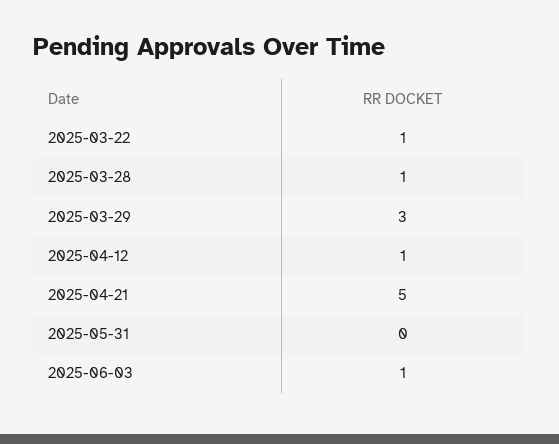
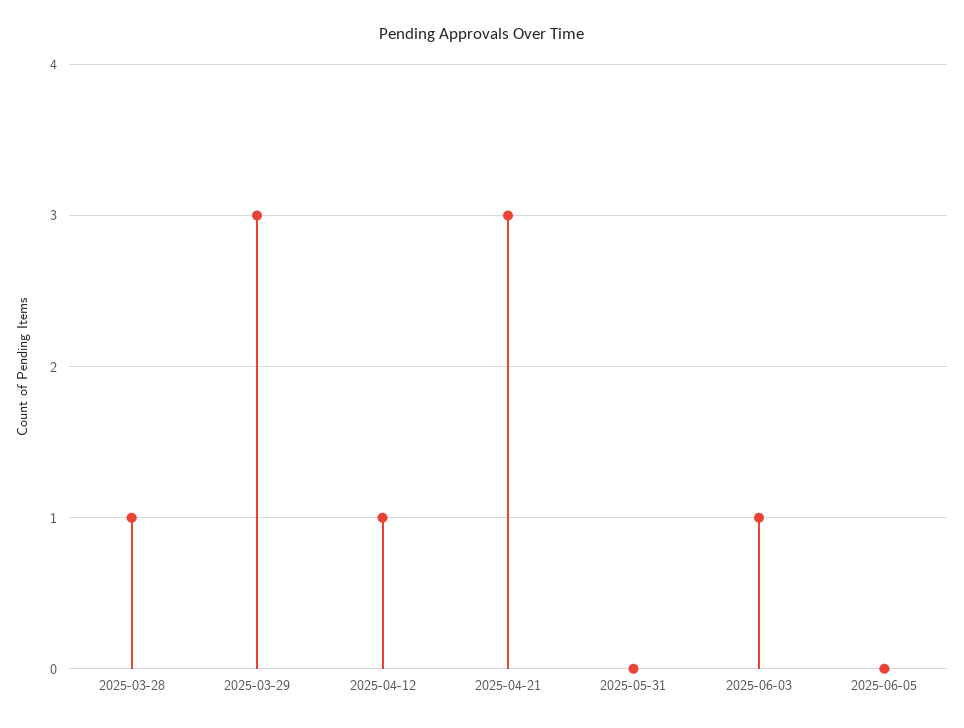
2025-03-22: 1 -> none
2025-04-21: 5 -> 3
2025-06-05: none -> 0

